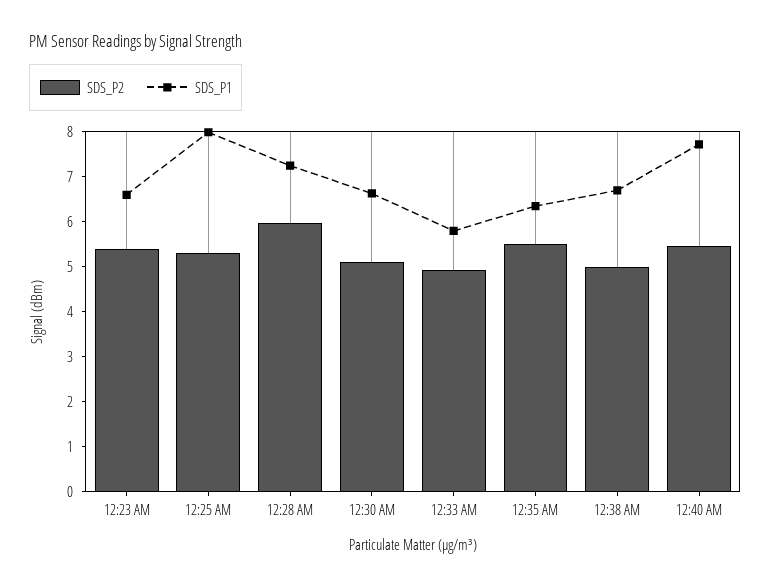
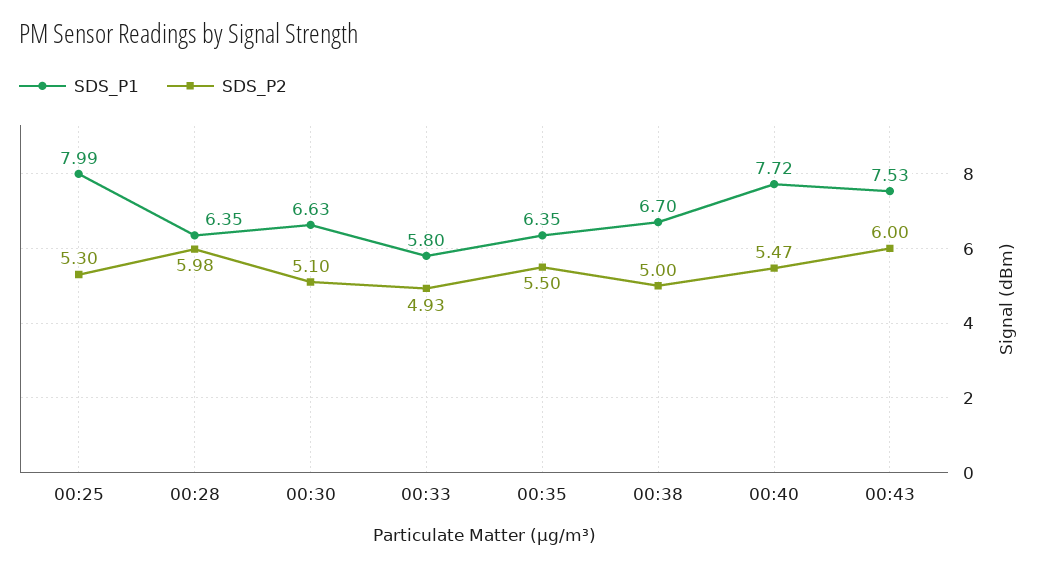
SDS_P2, 12:23 AM: 5.4 -> none
SDS_P1, 12:23 AM: 6.6 -> none
SDS_P1, 12:28 AM: 7.2 -> 6.35
SDS_P1, 00:43: none -> 7.53
SDS_P2, 00:43: none -> 6

